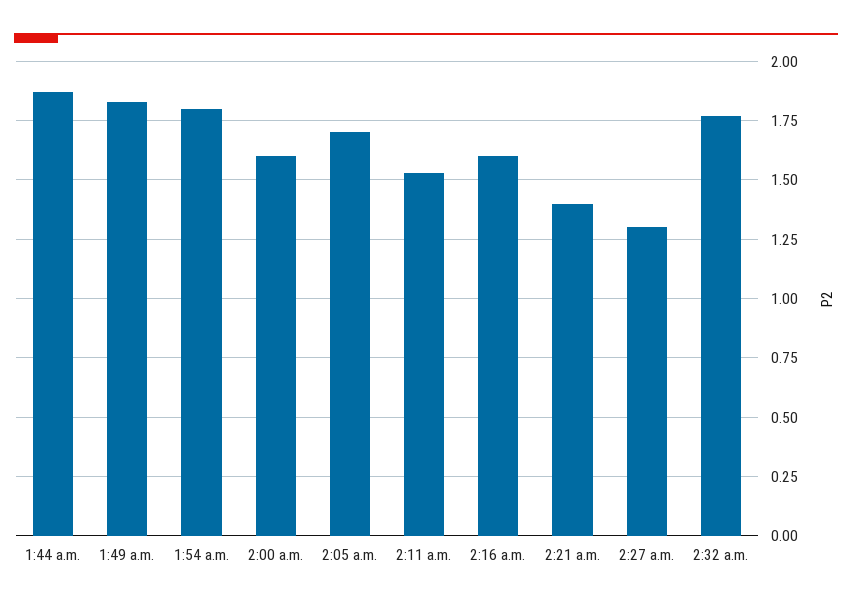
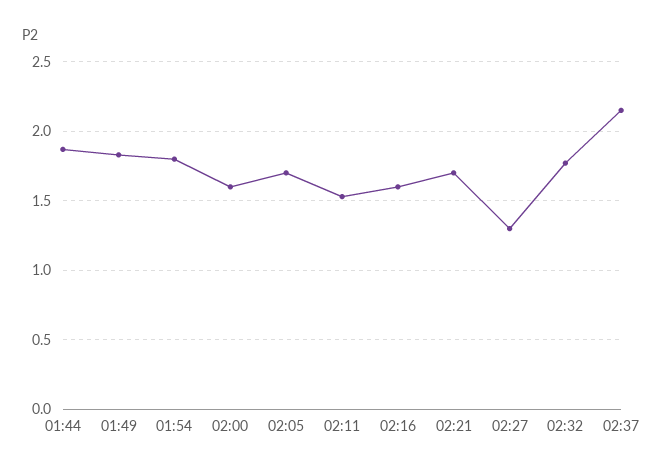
2:21 a.m.: 1.4 -> 1.7
02:37: none -> 2.15

